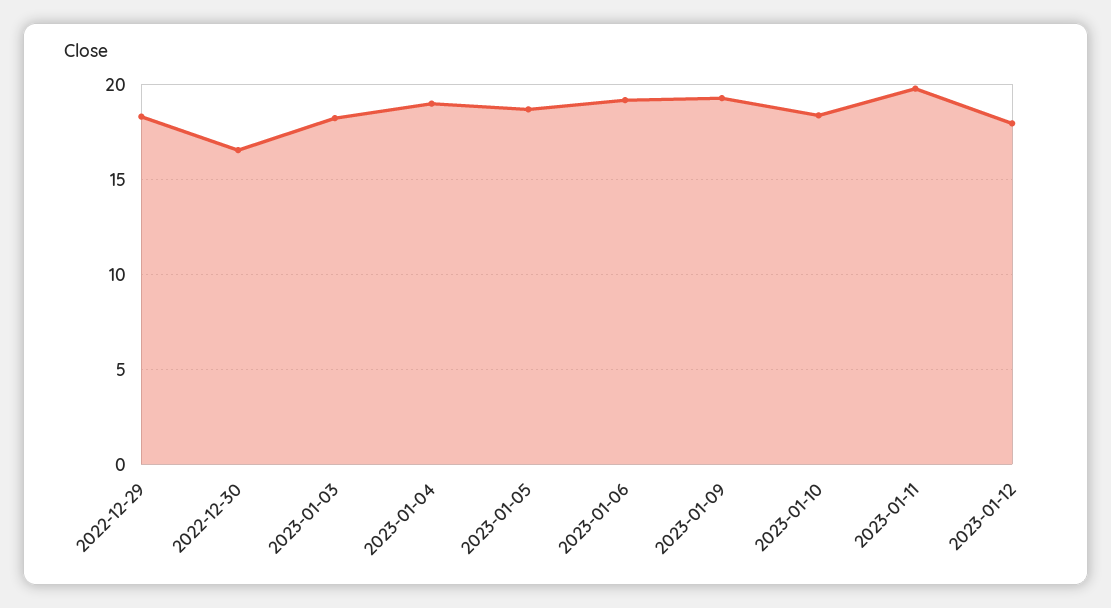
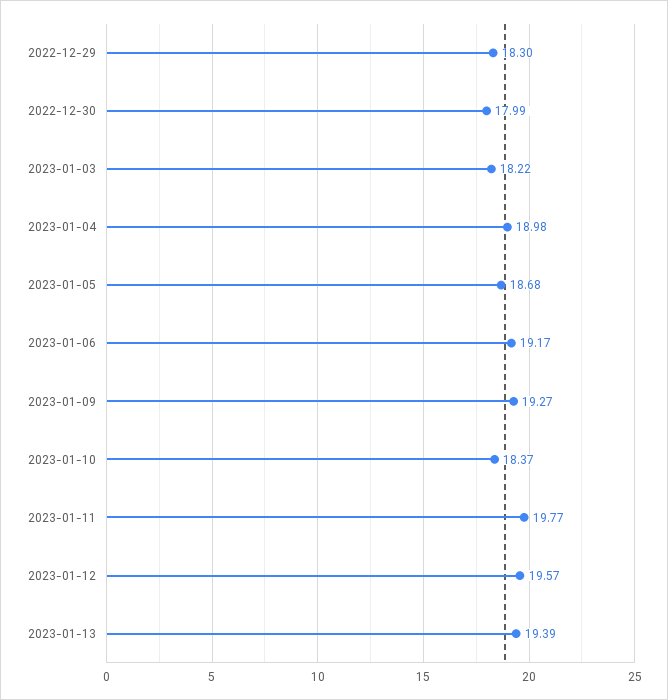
2022-12-30: 16.5 -> 17.99
2023-01-12: 18 -> 19.57
2023-01-13: none -> 19.39

